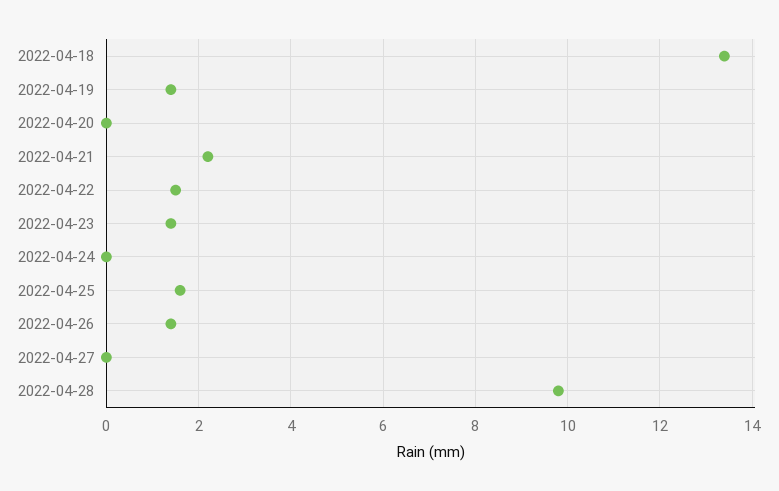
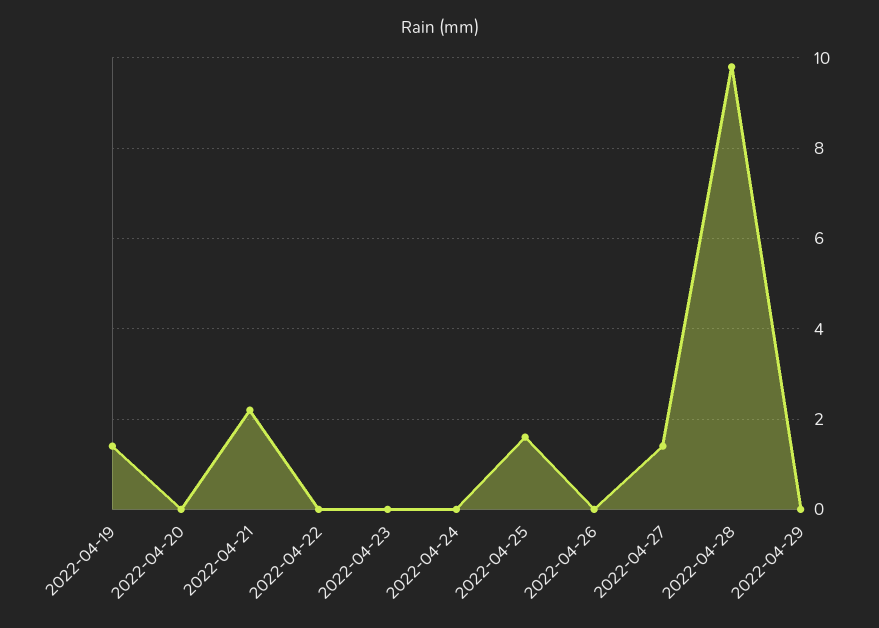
2022-04-18: 13.5 -> none
2022-04-22: 1.5 -> 0
2022-04-23: 1.5 -> 0
2022-04-26: 1.5 -> 0
2022-04-27: 0 -> 1.5
2022-04-29: none -> 0

